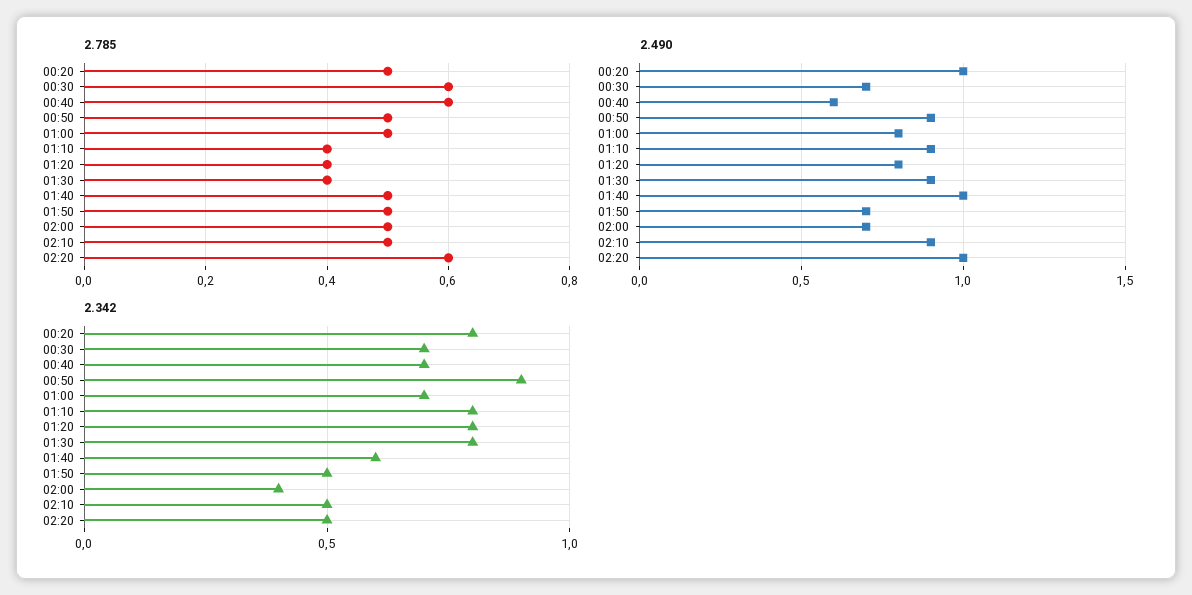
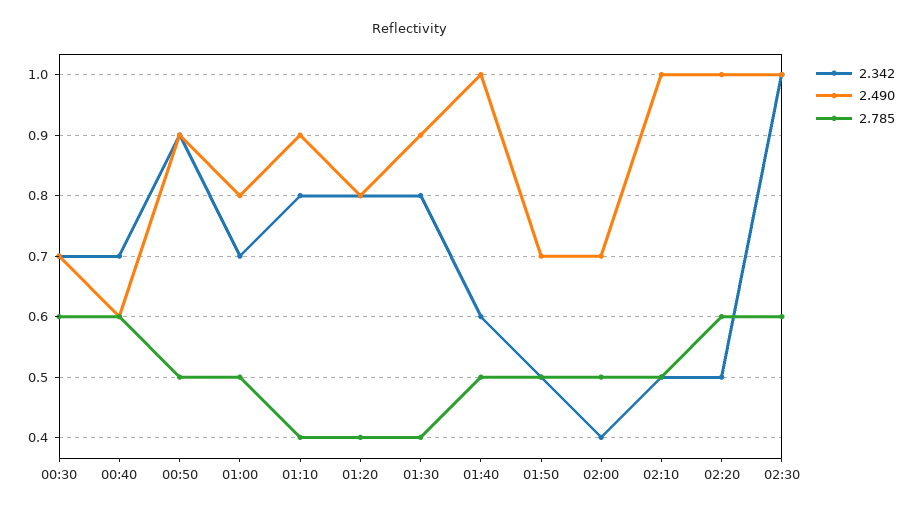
2.785, 00:20: 0.5 -> none
2.490, 00:20: 1 -> none
2.490, 02:10: 0.9 -> 1
2.342, 00:20: 0.8 -> none
2.342, 02:30: none -> 1
2.490, 02:30: none -> 1
2.785, 02:30: none -> 0.6

